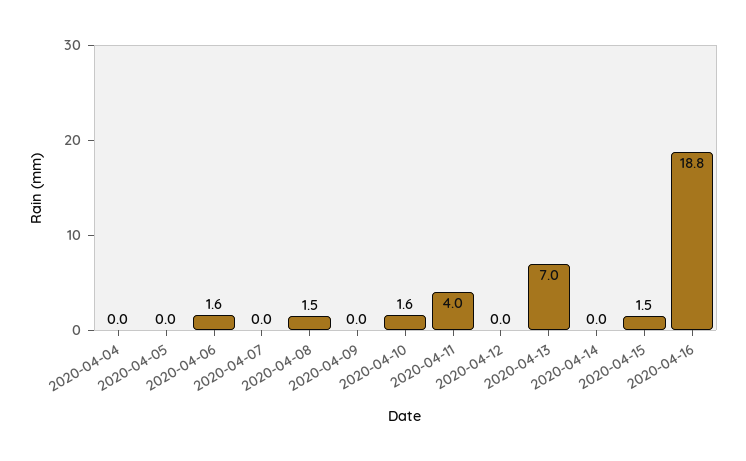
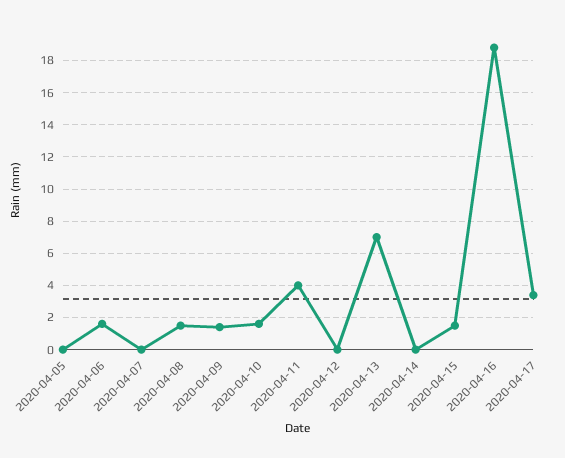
2020-04-04: 0 -> none
2020-04-09: 0 -> 1.5
2020-04-17: none -> 3.5

